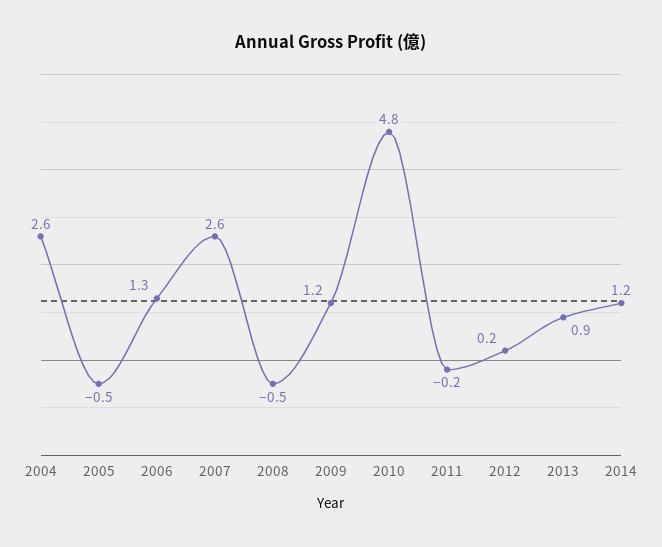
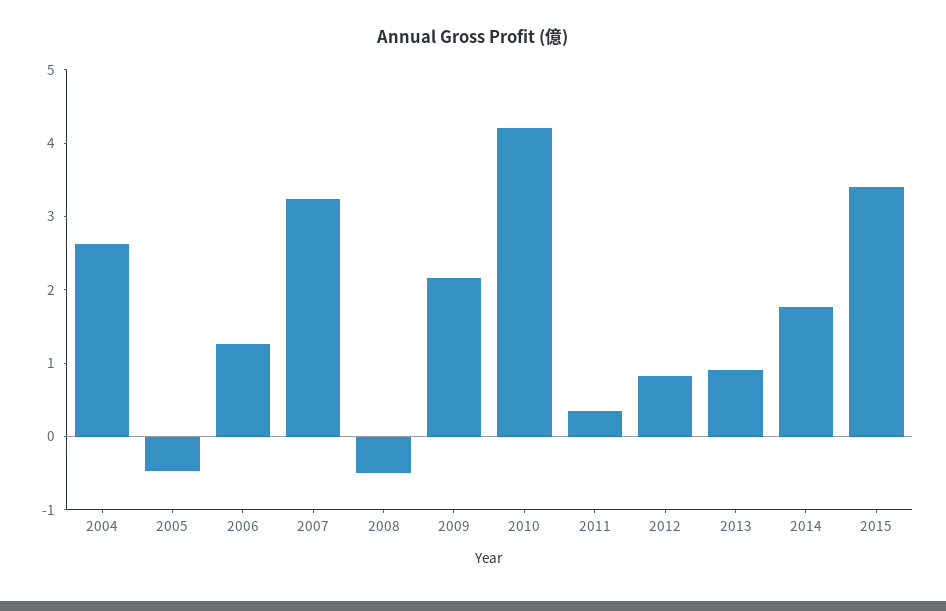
2007: 2.6 -> 3.2
2009: 1.2 -> 2.2
2010: 4.8 -> 4.2
2011: -0.2 -> 0.4
2012: 0.2 -> 0.8
2014: 1.2 -> 1.8
2015: none -> 3.4

